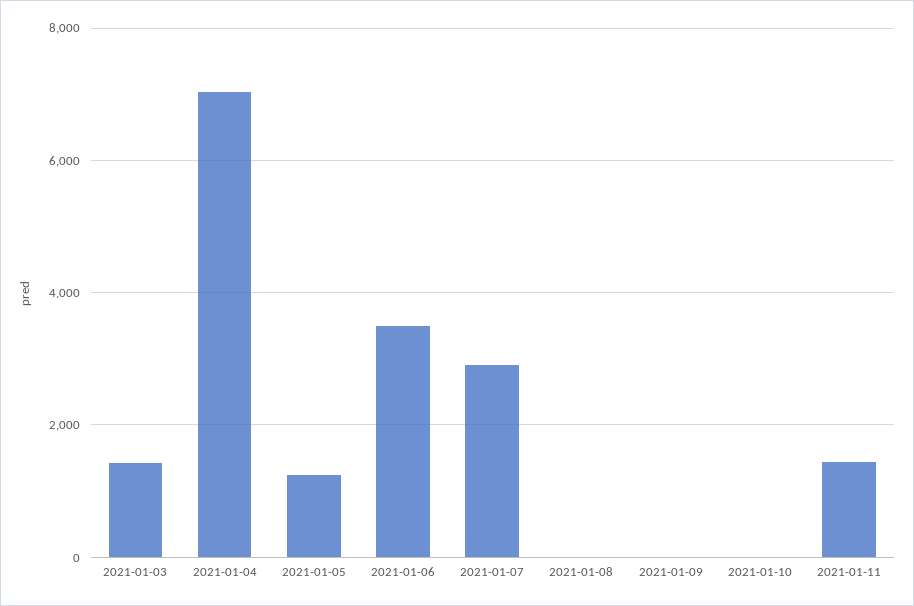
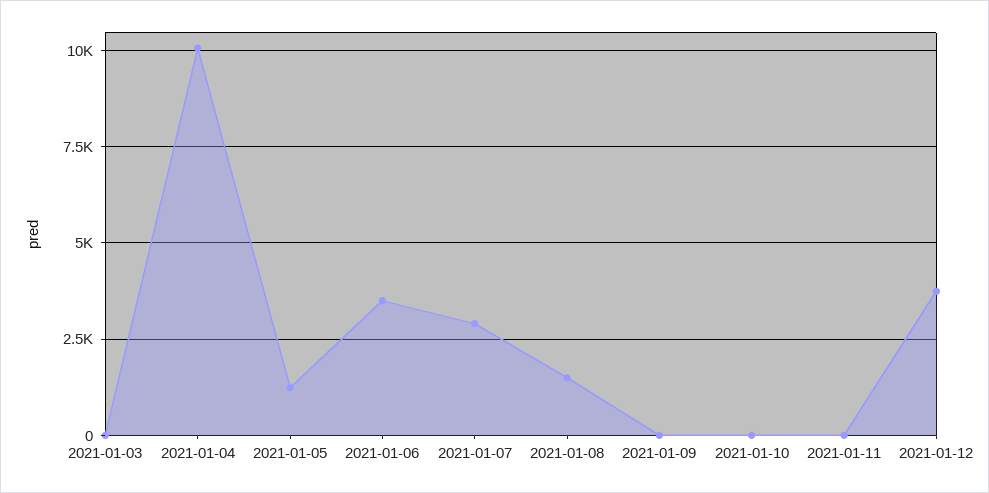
2021-01-03: 1400 -> 0
2021-01-04: 7000 -> 10000
2021-01-08: 0 -> 1500
2021-01-11: 1400 -> 0
2021-01-12: none -> 3750

